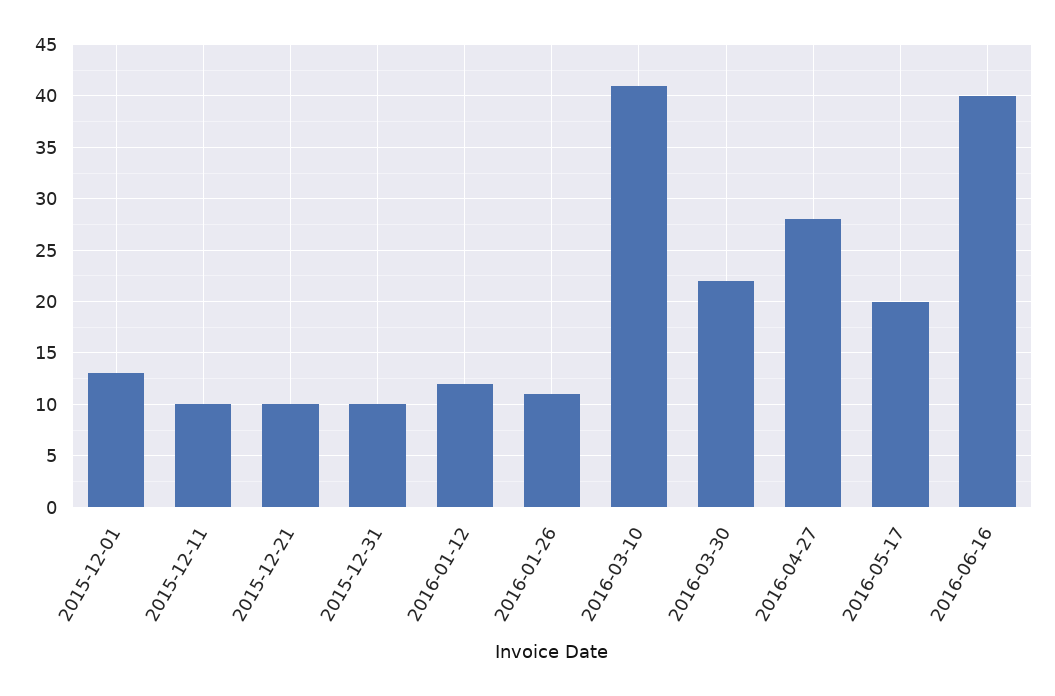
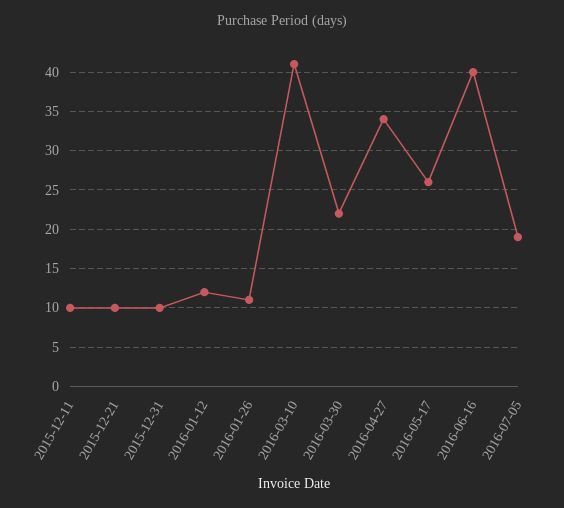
2015-12-01: 13 -> none
2016-04-27: 28 -> 34
2016-05-17: 20 -> 26
2016-07-05: none -> 19

